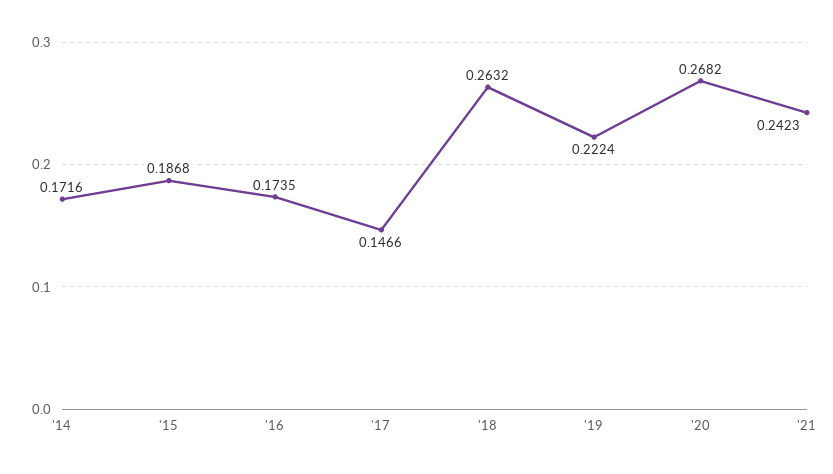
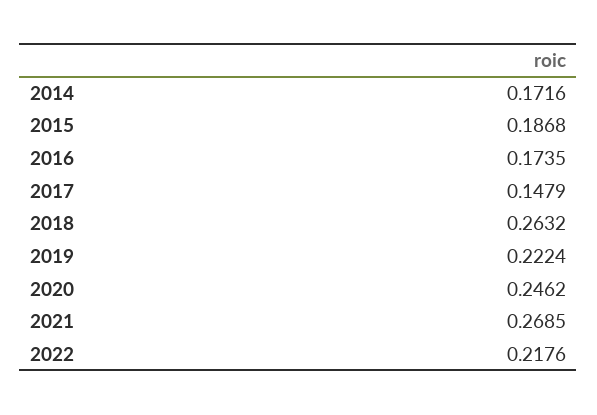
'17: 0.1466 -> 0.1479
'20: 0.2682 -> 0.2462
'21: 0.2423 -> 0.2685
2022: none -> 0.2176

